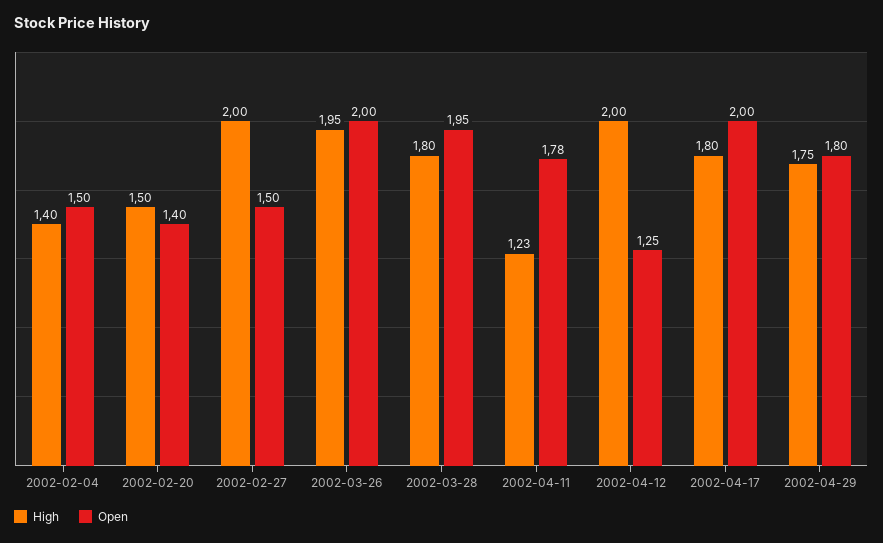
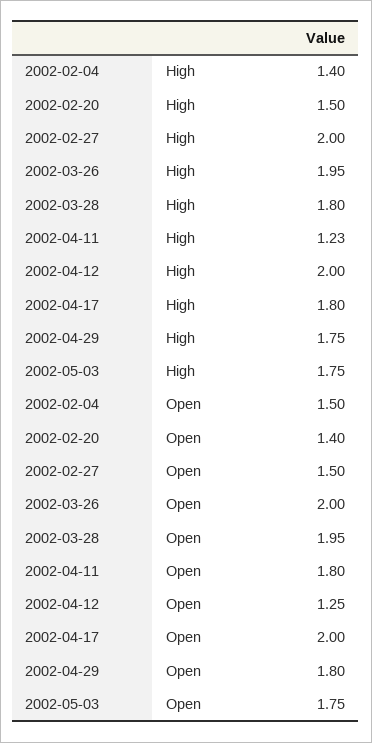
Open, 2002-04-11: 1.78 -> 1.8
High, 2002-05-03: none -> 1.75
Open, 2002-05-03: none -> 1.75

